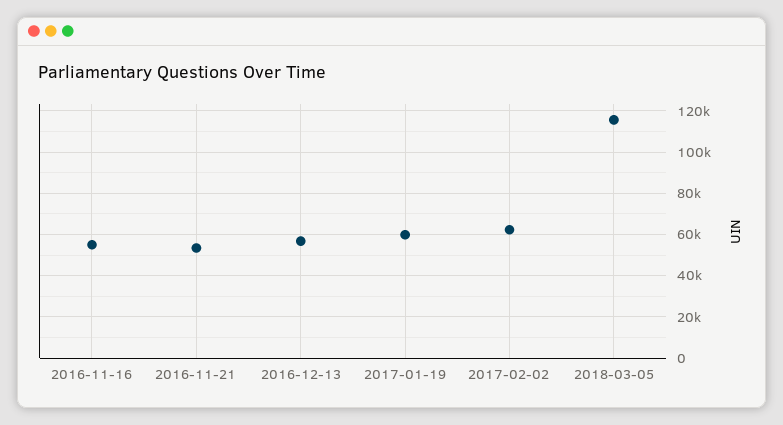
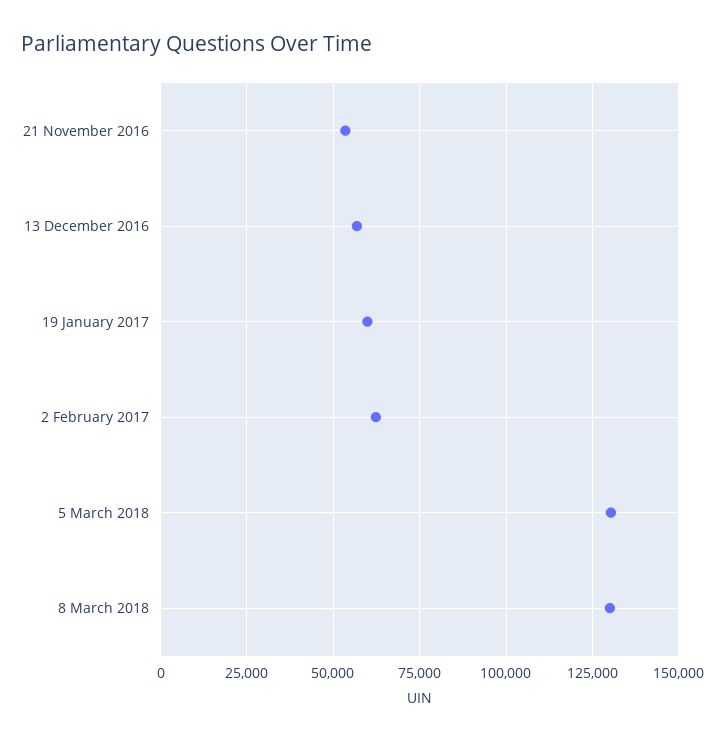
2016-11-16: 55000 -> none
2018-03-05: 115000 -> 130000
8 March 2018: none -> 130000

